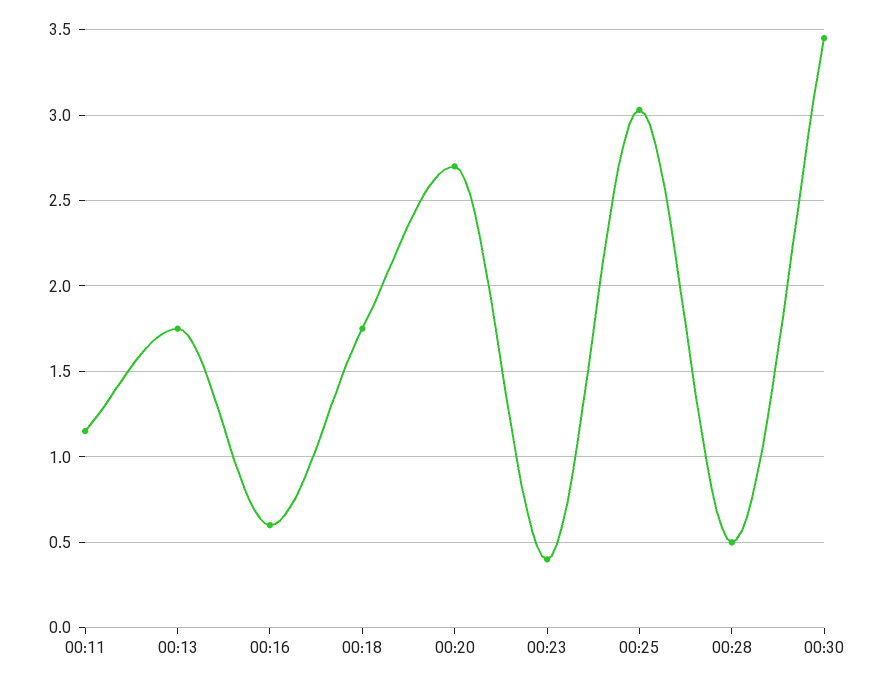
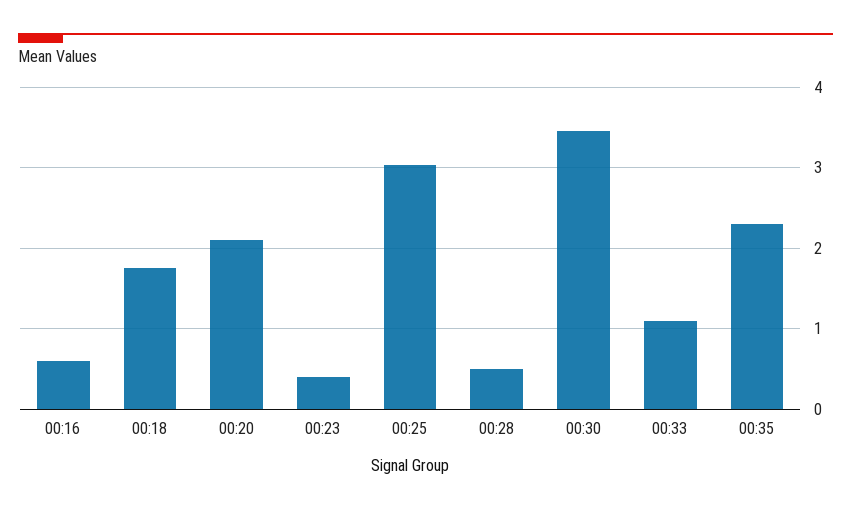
00:11: 1.15 -> none
00:13: 1.75 -> none
00:20: 2.7 -> 2.1
00:33: none -> 1.1
00:35: none -> 2.3

